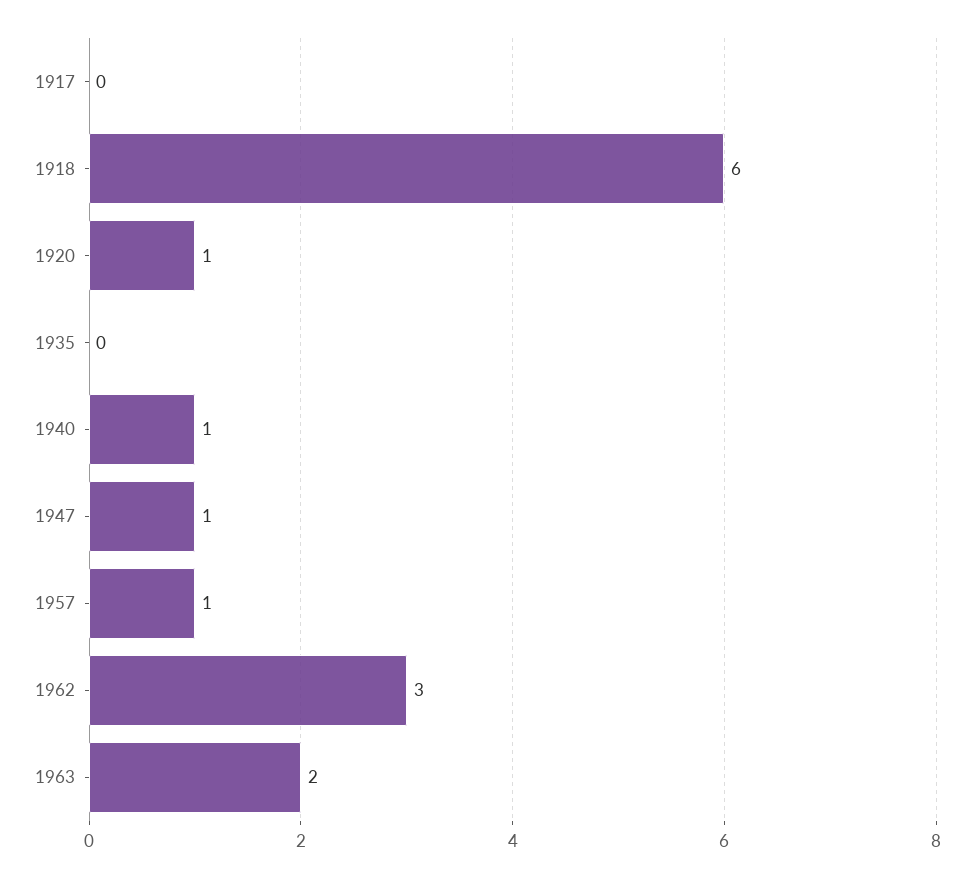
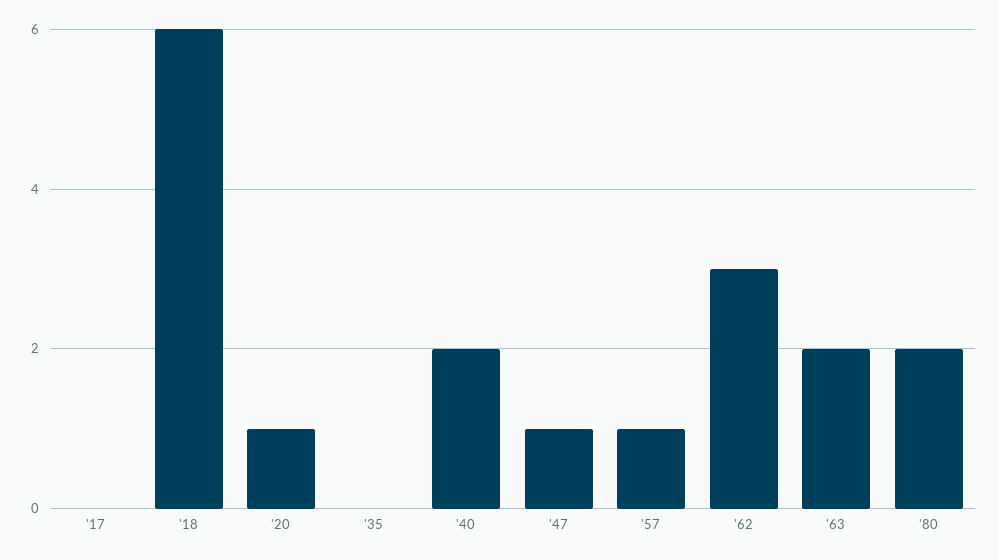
1940: 1 -> 2
'80: none -> 2

